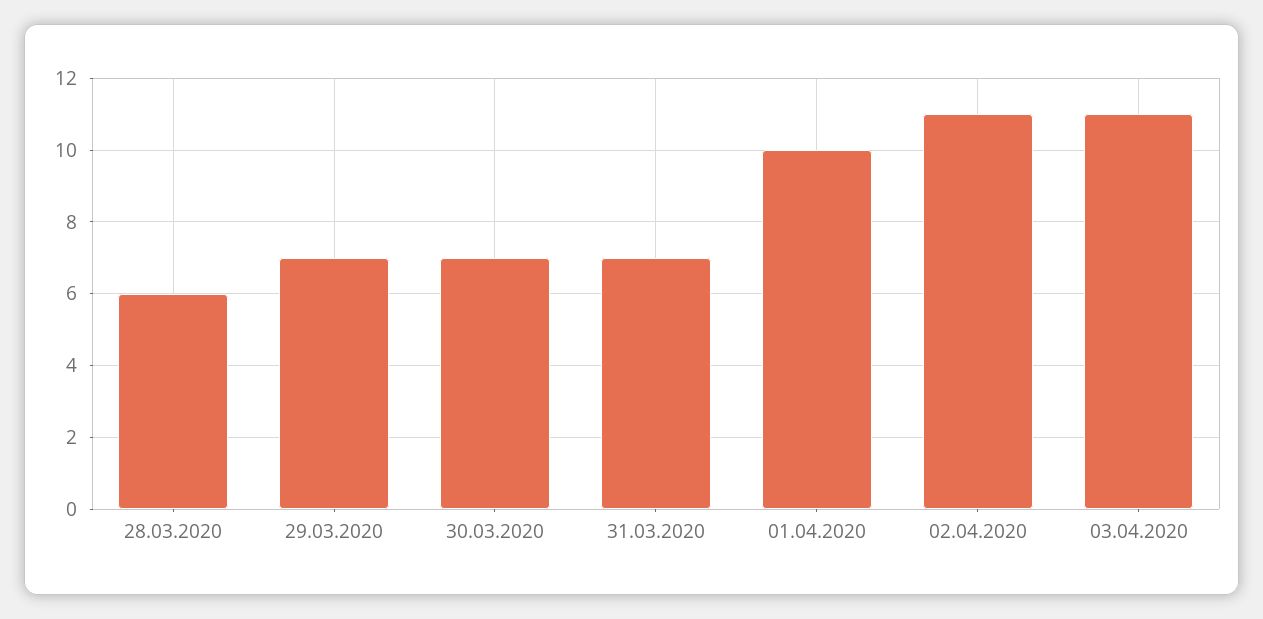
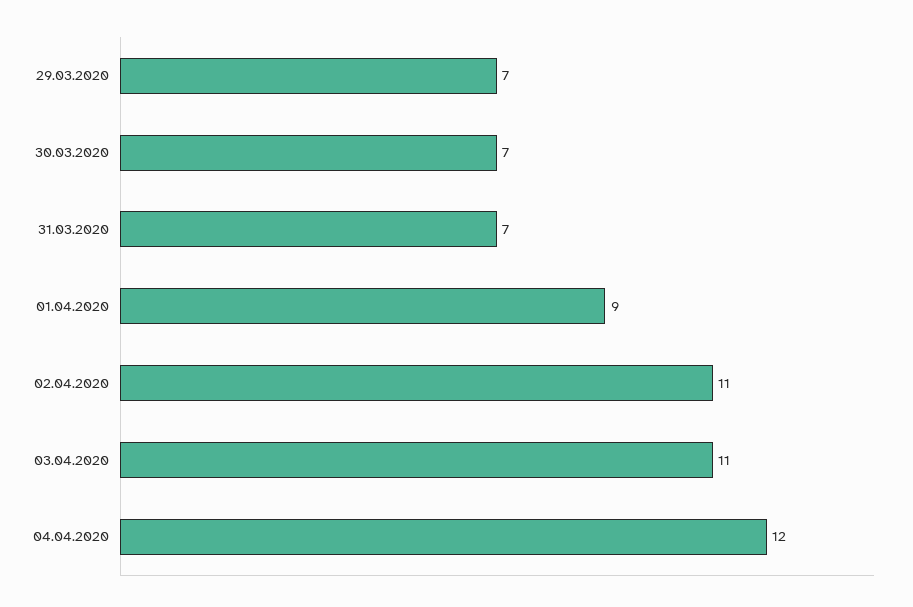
28.03.2020: 6 -> none
01.04.2020: 10 -> 9
04.04.2020: none -> 12

